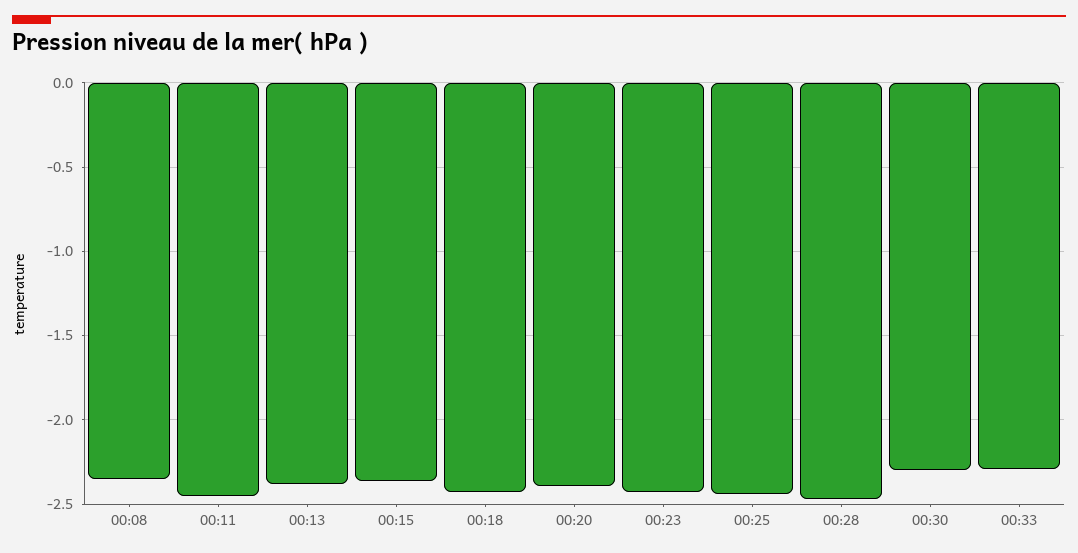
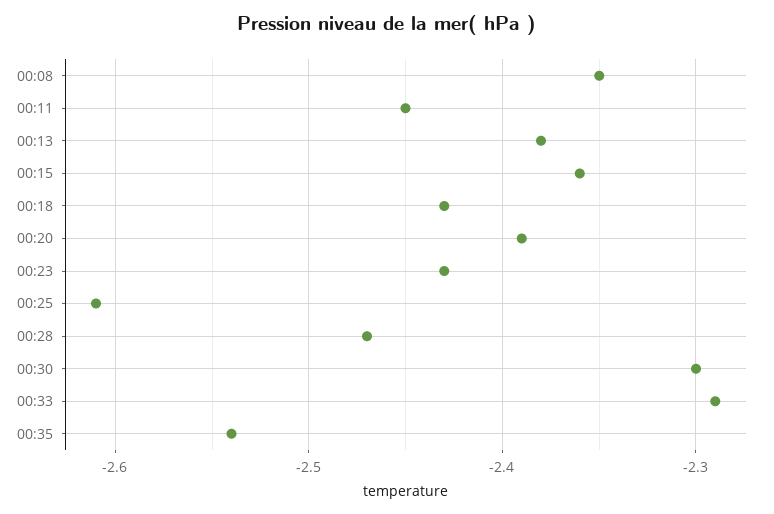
00:25: -2.45 -> -2.61
00:35: none -> -2.54

